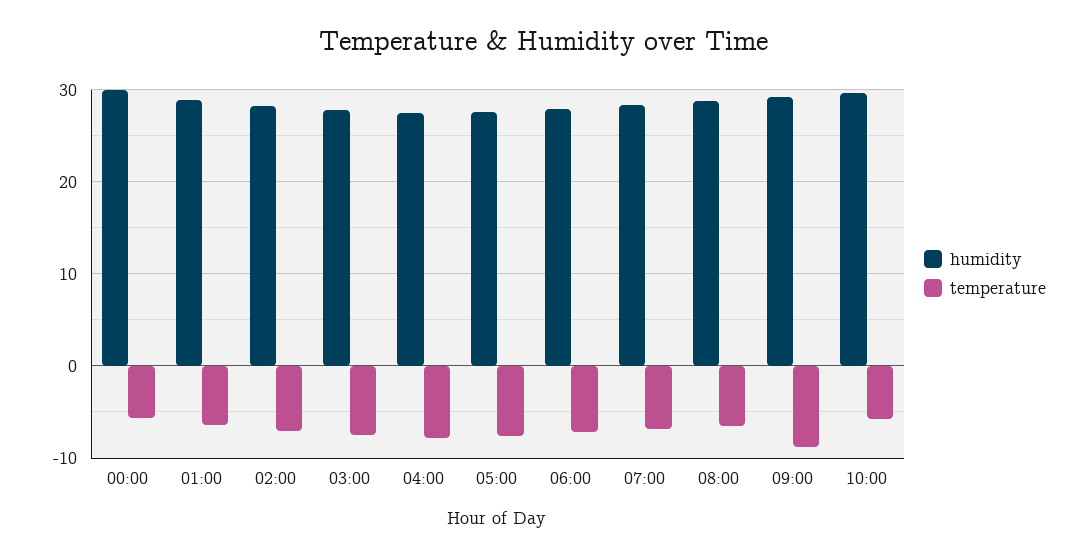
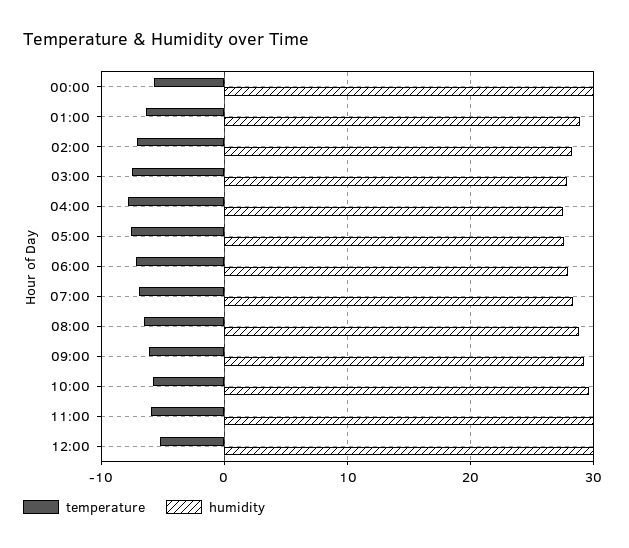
temperature, 09:00: -9 -> -6
temperature, 11:00: none -> -6
humidity, 11:00: none -> 30
temperature, 12:00: none -> -5
humidity, 12:00: none -> 30

